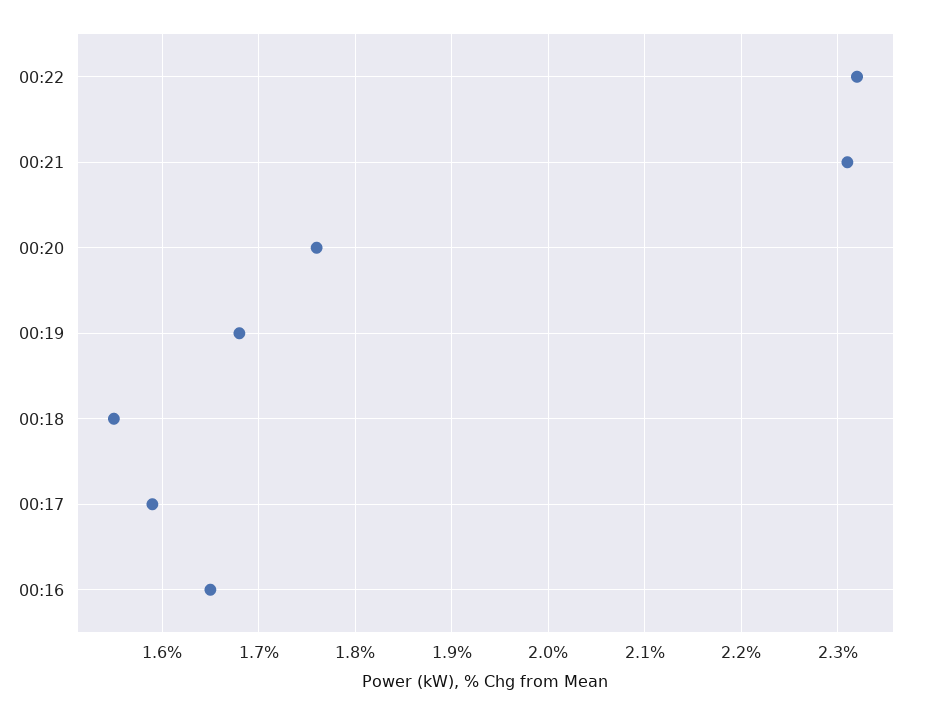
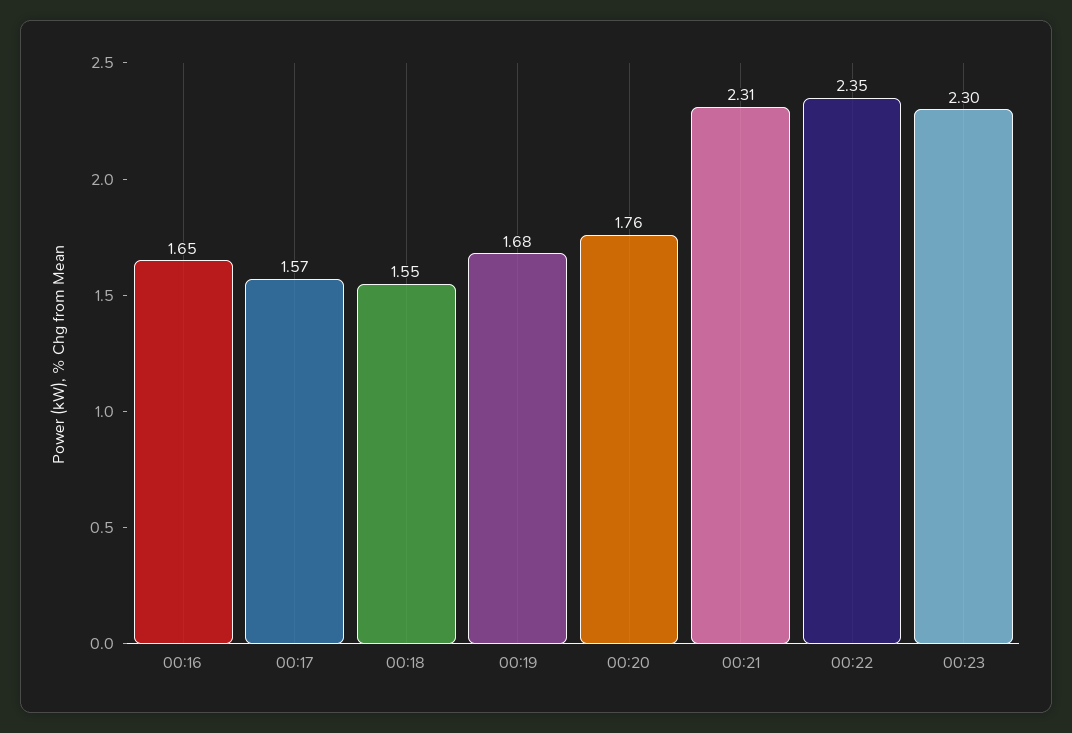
00:22: 2.32 -> 2.35
00:17: 1.59 -> 1.57
00:23: none -> 2.3

